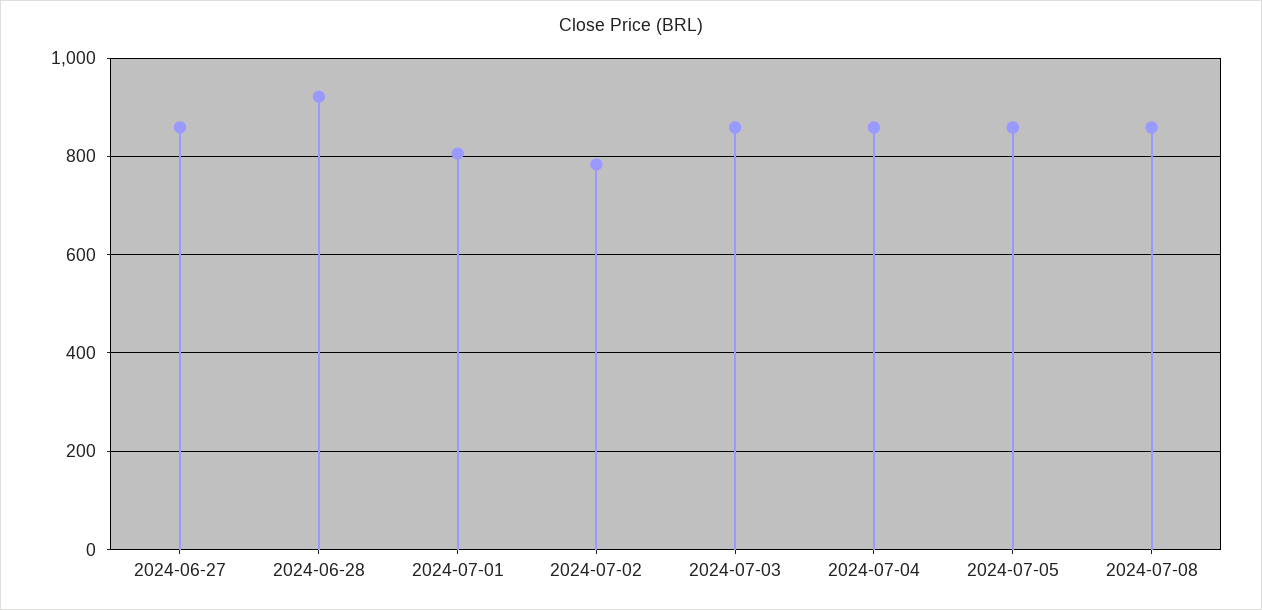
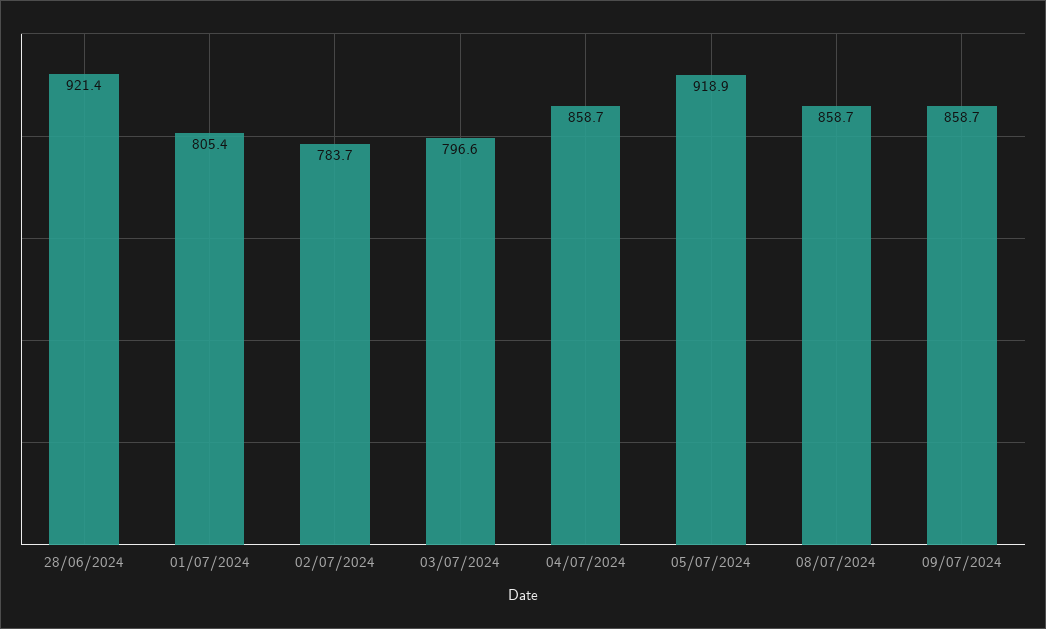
2024-06-27: 860 -> none
2024-07-03: 860 -> 796.6
2024-07-05: 860 -> 918.9
09/07/2024: none -> 858.7

